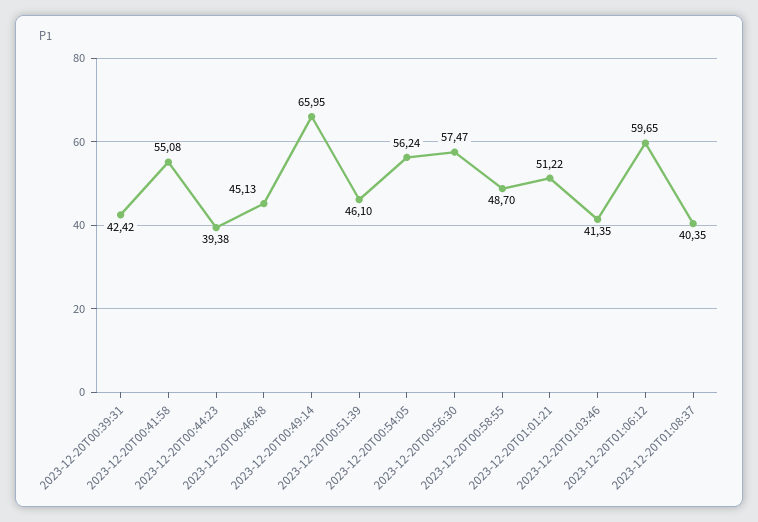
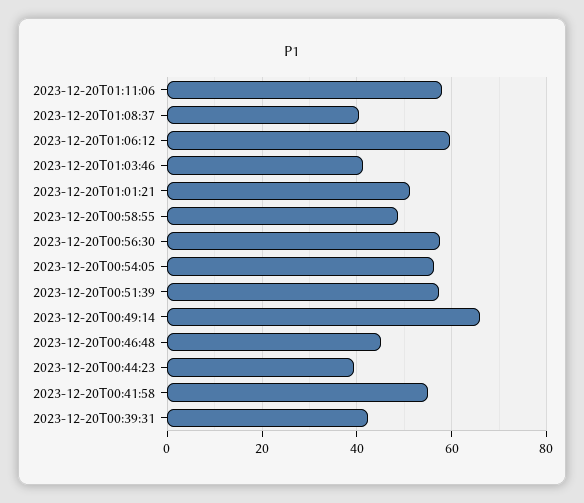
2023-12-20T00:51:39: 46.1 -> 58
2023-12-20T01:11:06: none -> 58

